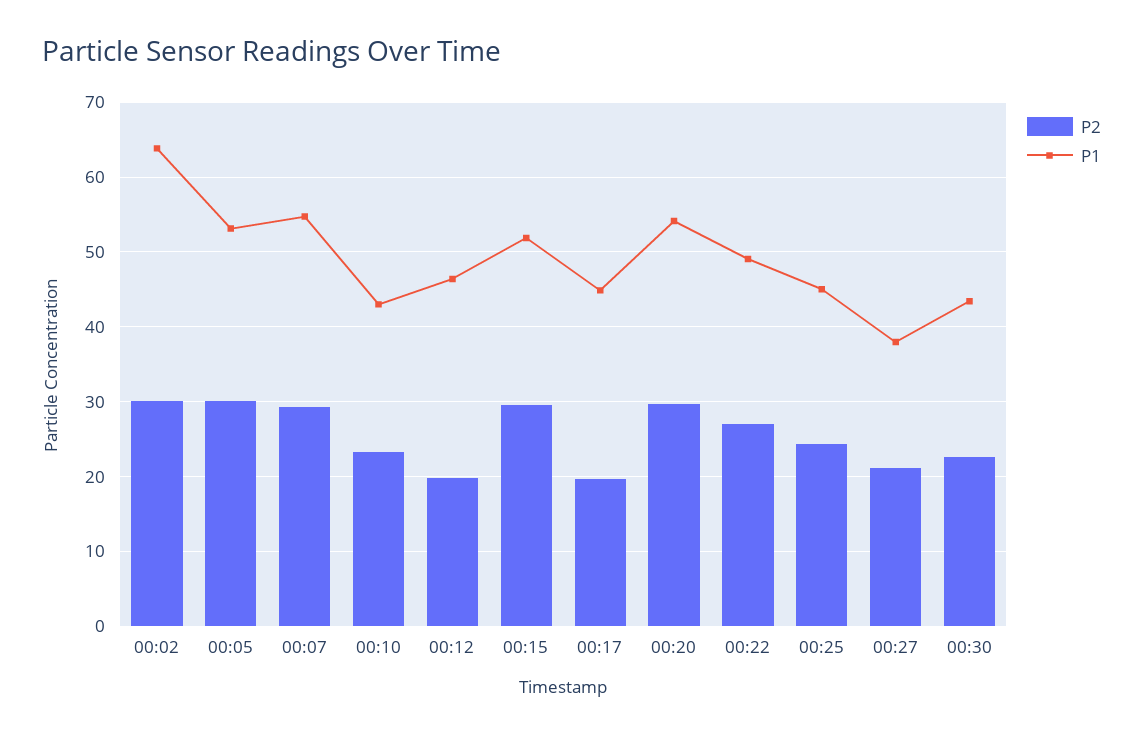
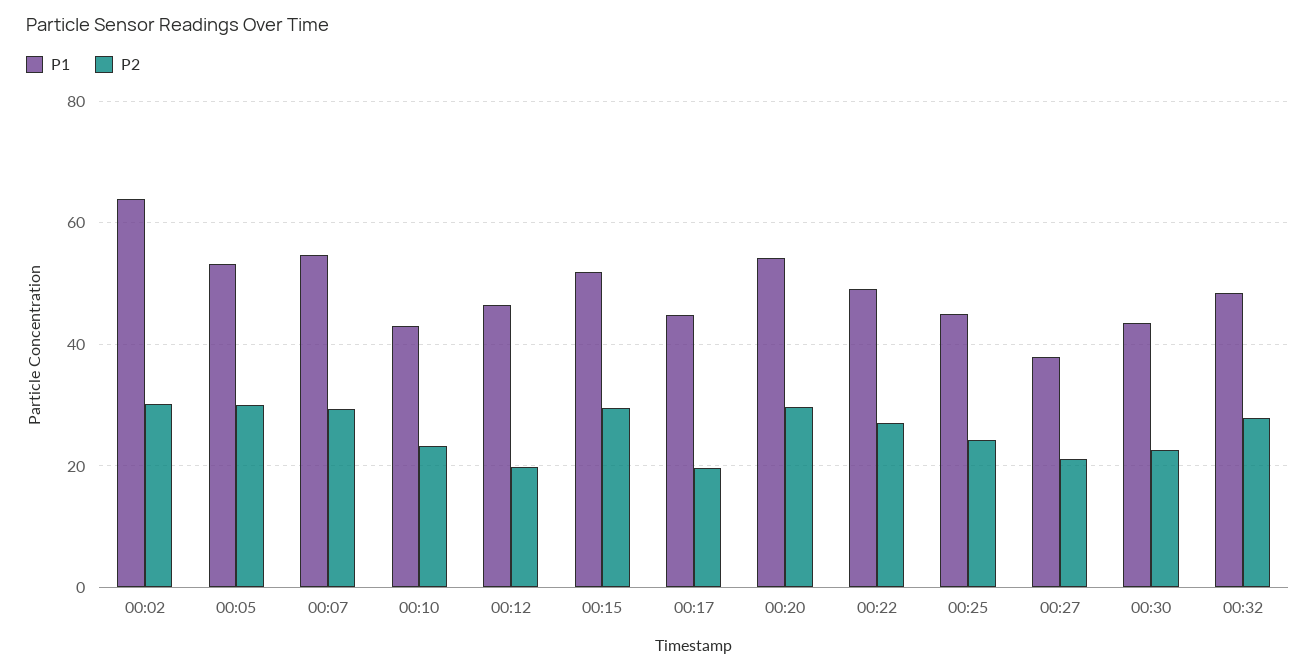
P1, 00:32: none -> 48
P2, 00:32: none -> 28

